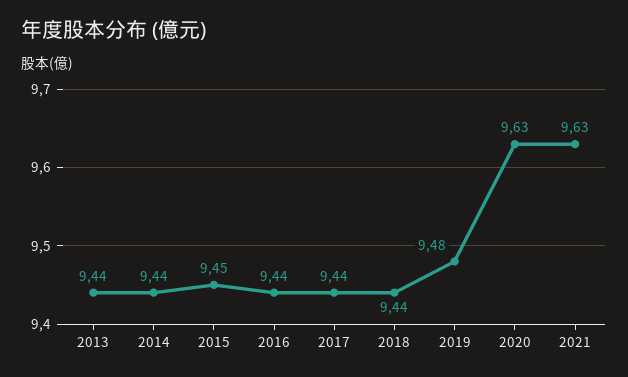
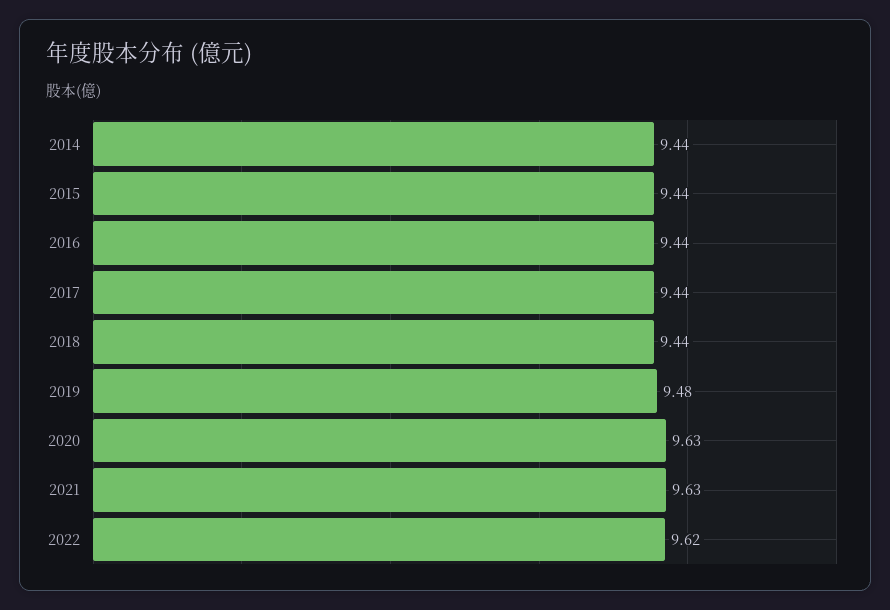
2013: 9.44 -> none
2015: 9.45 -> 9.44
2022: none -> 9.62

